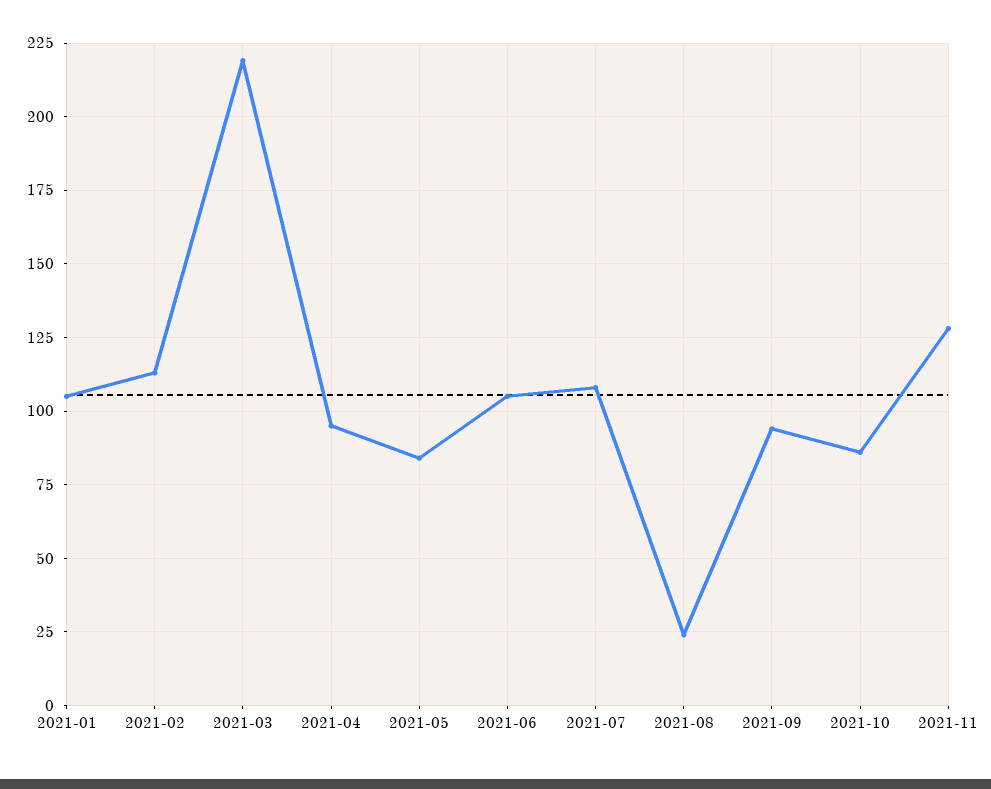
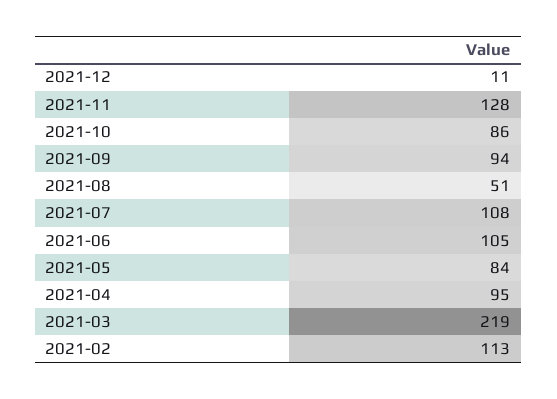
2021-01: 105 -> none
2021-08: 25 -> 51
2021-12: none -> 11

